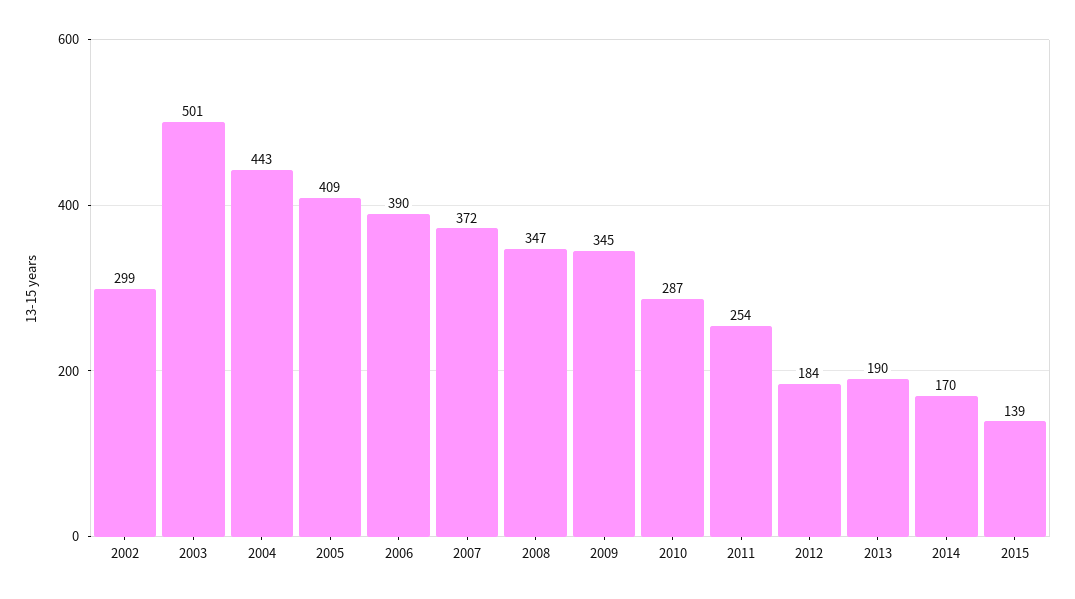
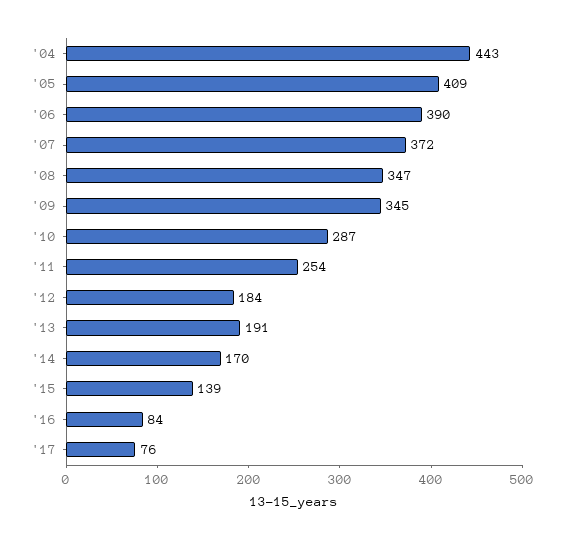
2002: 299 -> none
2003: 501 -> none
2013: 190 -> 191
'16: none -> 84
'17: none -> 76

